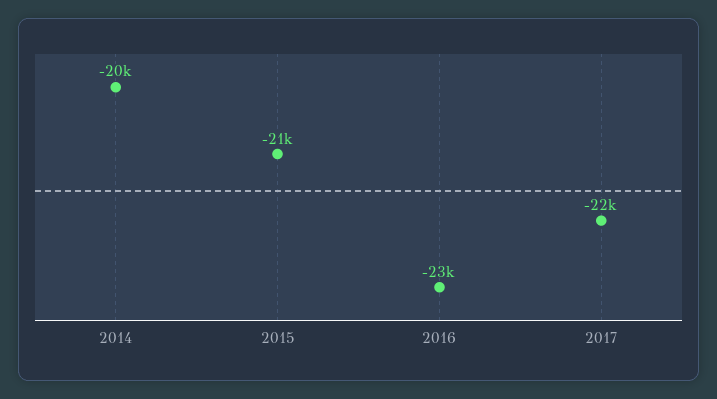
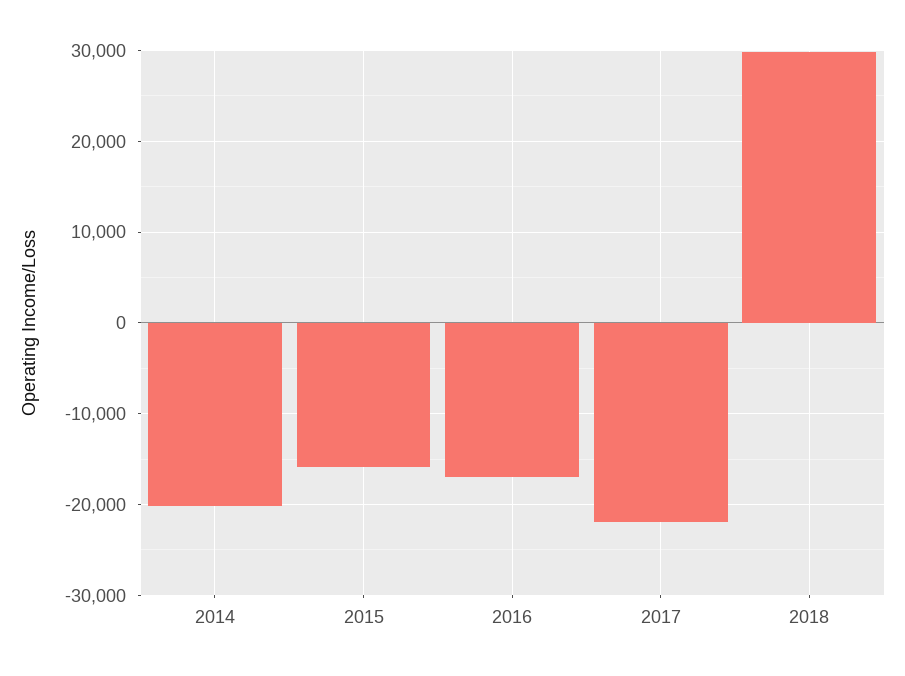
2015: -21000 -> -16000
2016: -23000 -> -17000
2018: none -> 30000

